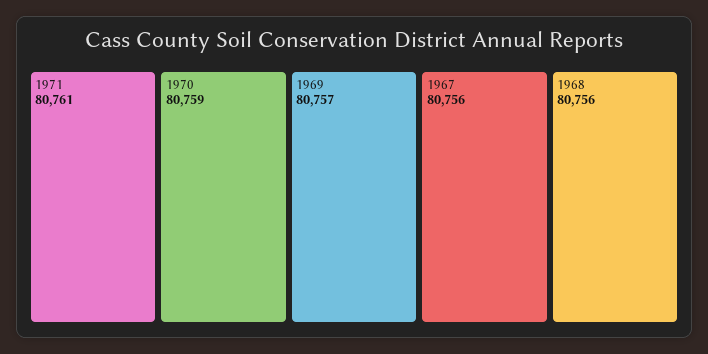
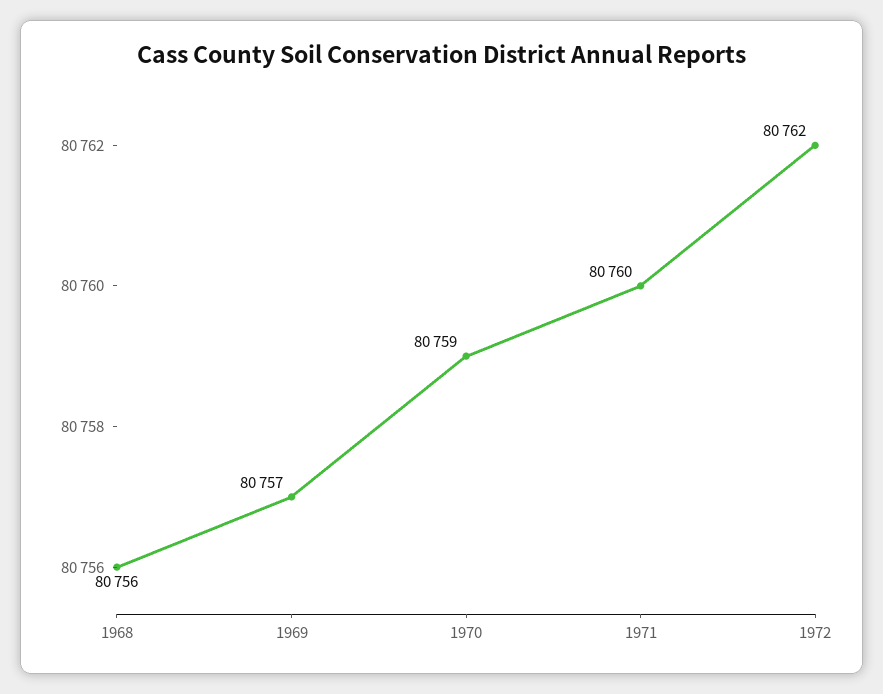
1971: 80761 -> 80760
1967: 80756 -> none
1972: none -> 80762

